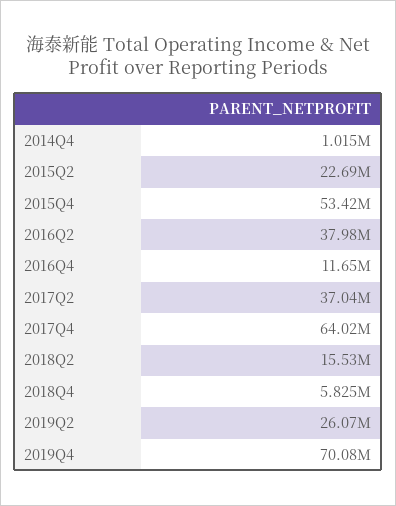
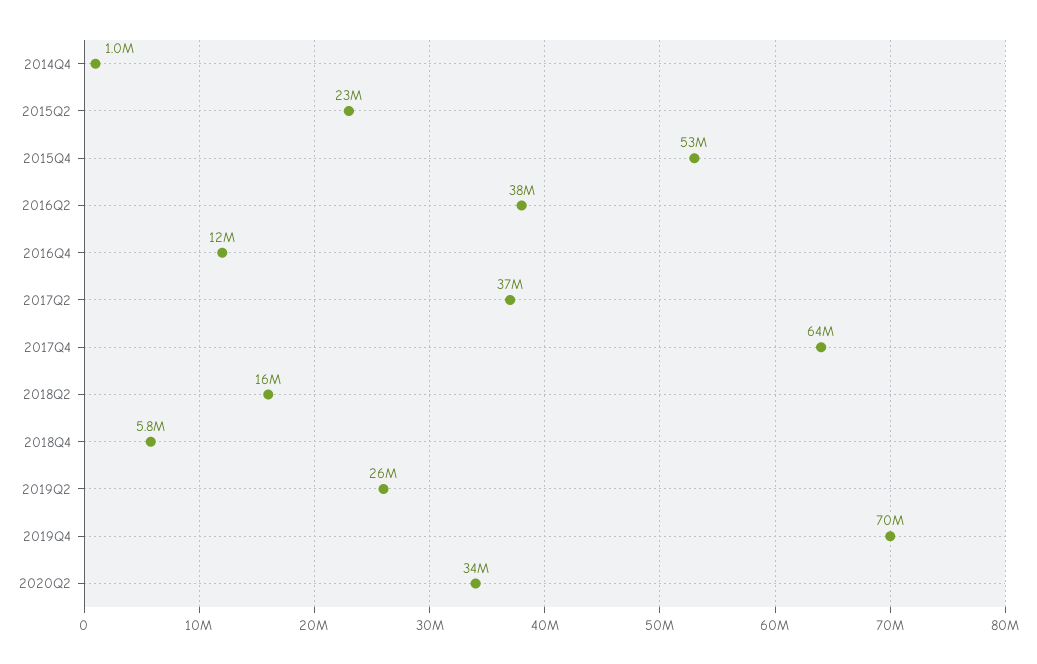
2020Q2: none -> 34000000

